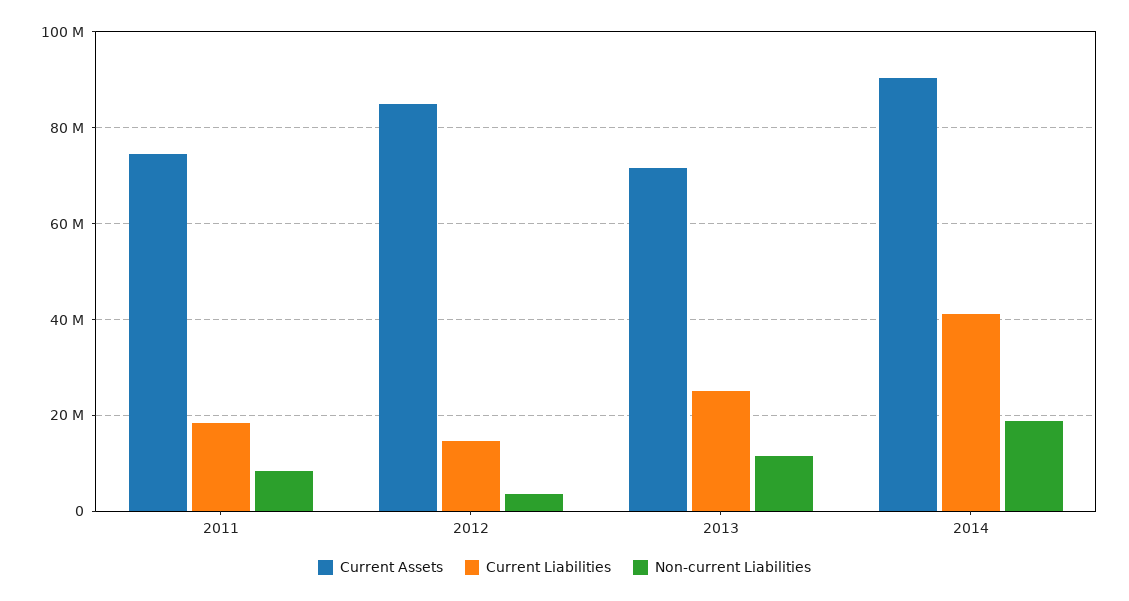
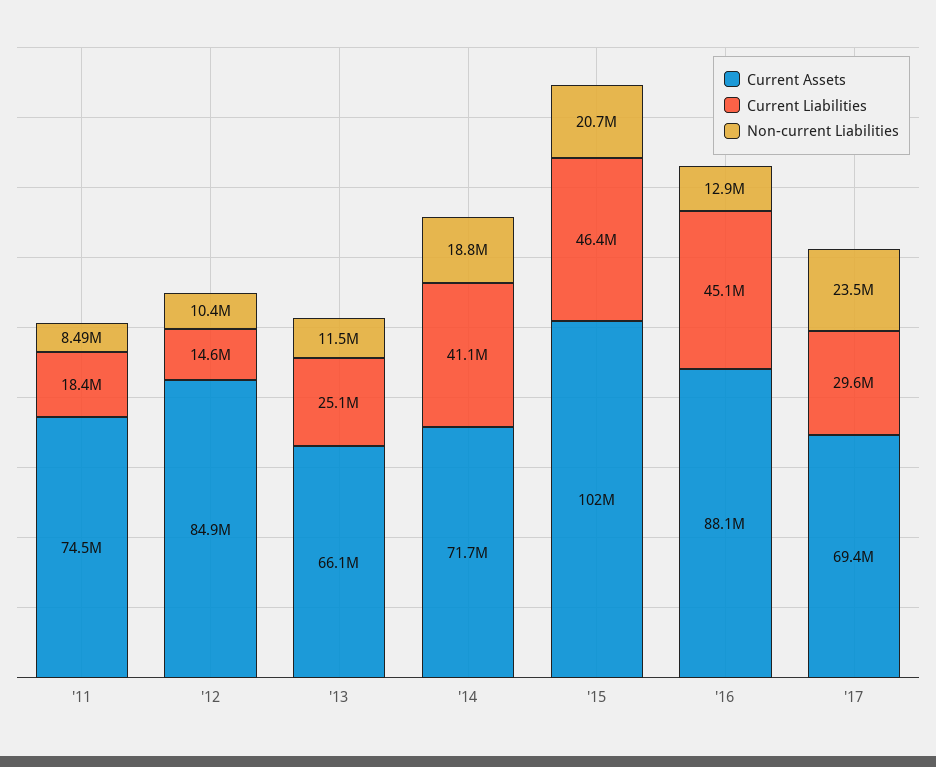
Non-current Liabilities, 2012: 4000000 -> 10400000
Current Assets, 2013: 72000000 -> 66100000
Current Assets, 2014: 90000000 -> 71700000
Current Assets, '15: none -> 102000000
Current Liabilities, '15: none -> 46400000
Non-current Liabilities, '15: none -> 20700000
Current Assets, '16: none -> 88100000
Current Liabilities, '16: none -> 45100000
Non-current Liabilities, '16: none -> 12900000
Current Assets, '17: none -> 69400000
Current Liabilities, '17: none -> 29600000
Non-current Liabilities, '17: none -> 23500000

